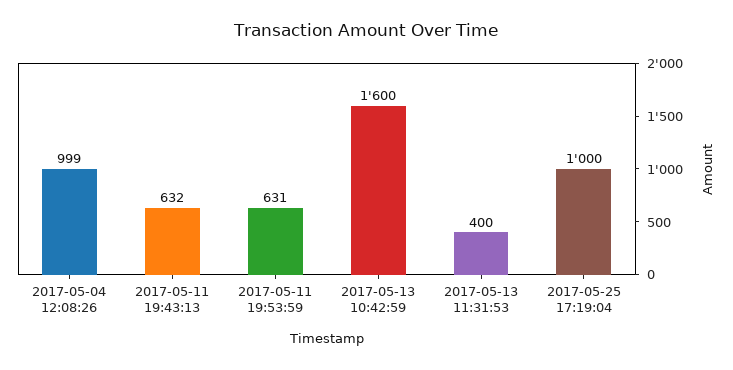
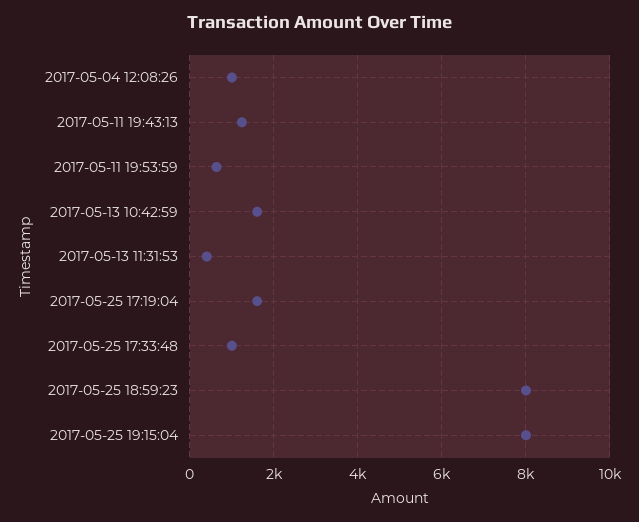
2017-05-11 19:43:13: 632 -> 1200
2017-05-25 17:19:04: 1000 -> 1600
2017-05-25 17:33:48: none -> 1000
2017-05-25 18:59:23: none -> 8000
2017-05-25 19:15:04: none -> 8000

